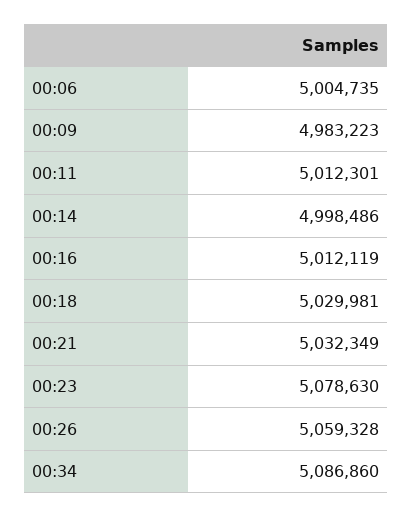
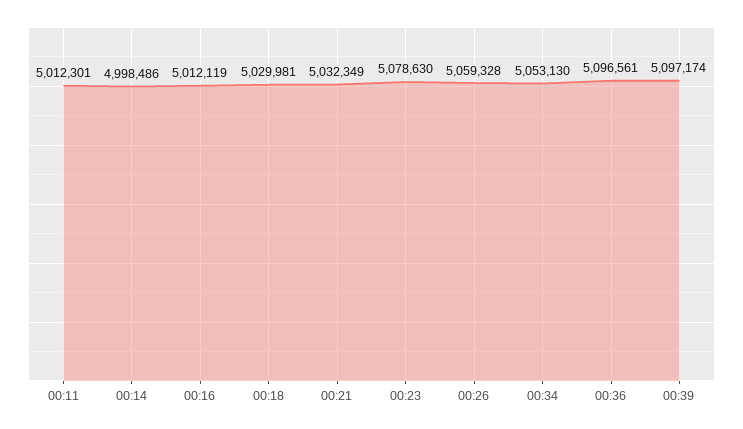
00:06: 5004735 -> none
00:09: 4983223 -> none
00:34: 5086860 -> 5053130
00:36: none -> 5096561
00:39: none -> 5097174

